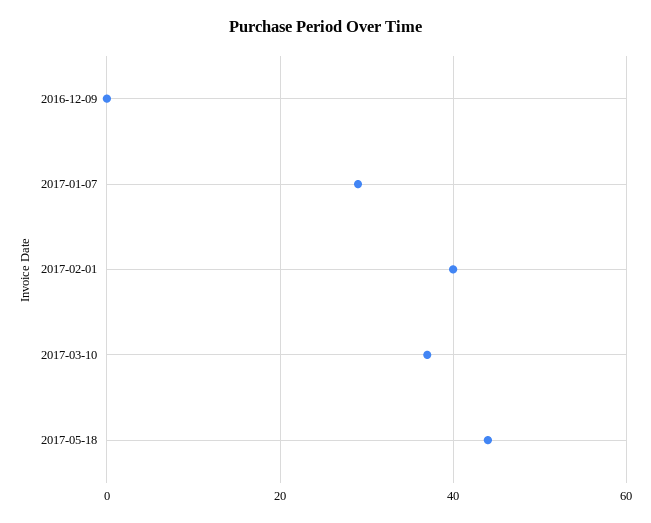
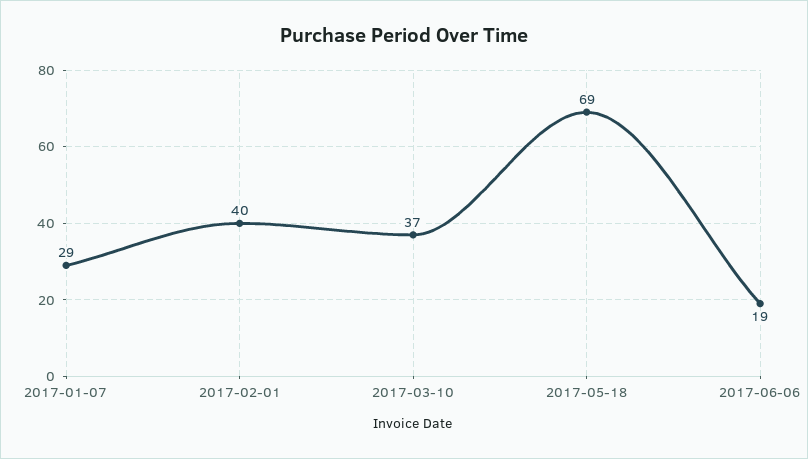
2016-12-09: 0 -> none
2017-05-18: 45 -> 69
2017-06-06: none -> 19

